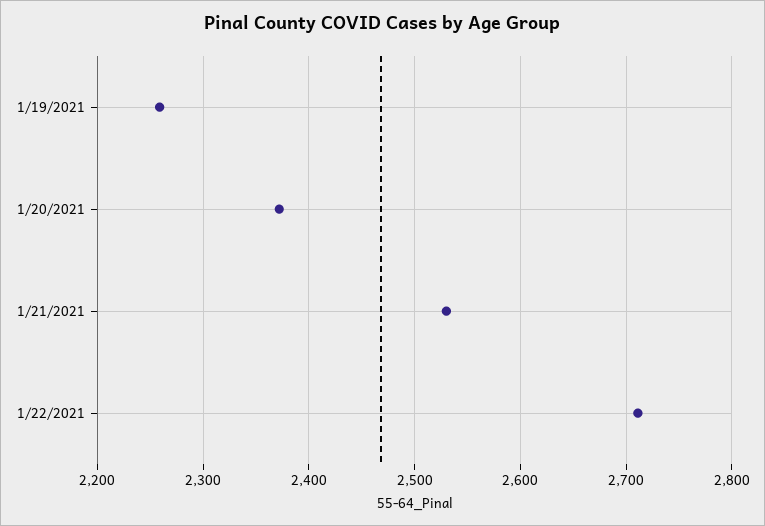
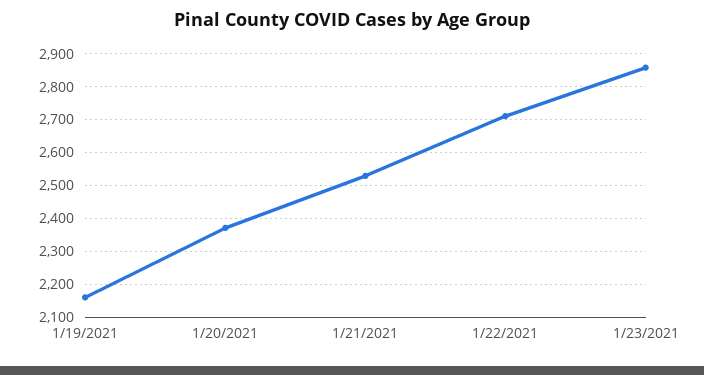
1/19/2021: 2260 -> 2160
1/23/2021: none -> 2860

